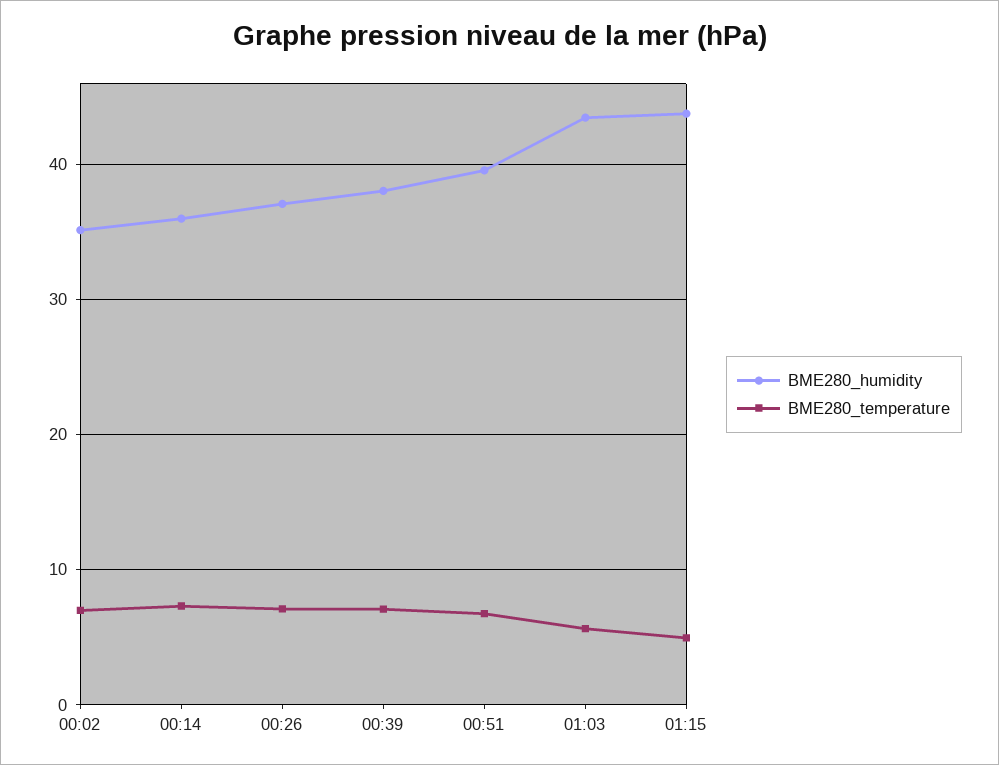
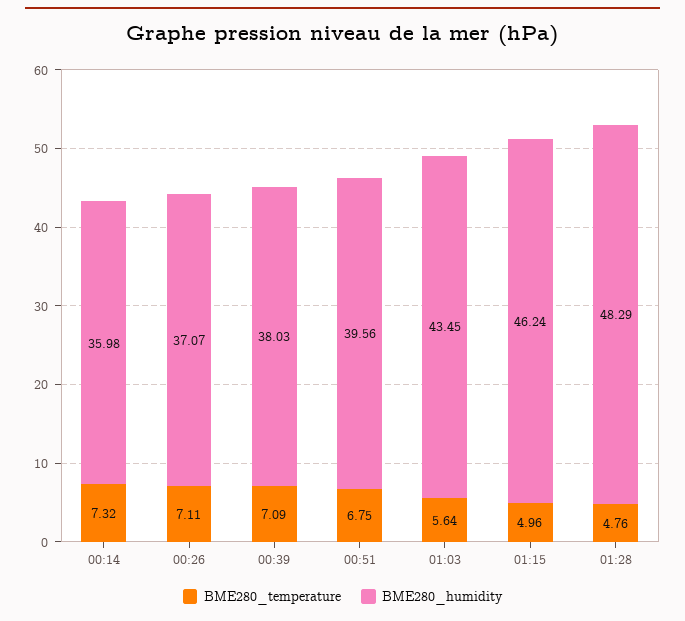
BME280_humidity, 00:02: 35 -> none
BME280_temperature, 00:02: 7 -> none
BME280_humidity, 01:15: 44 -> 46.24
BME280_temperature, 01:28: none -> 4.76
BME280_humidity, 01:28: none -> 48.29

